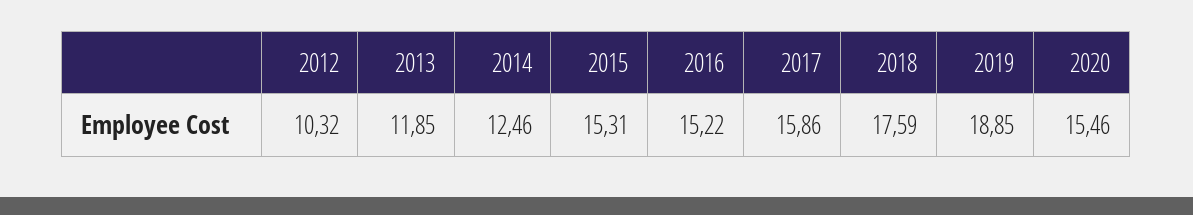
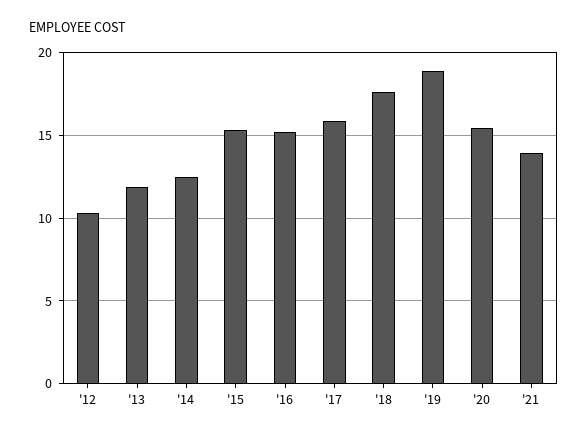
'21: none -> 14

